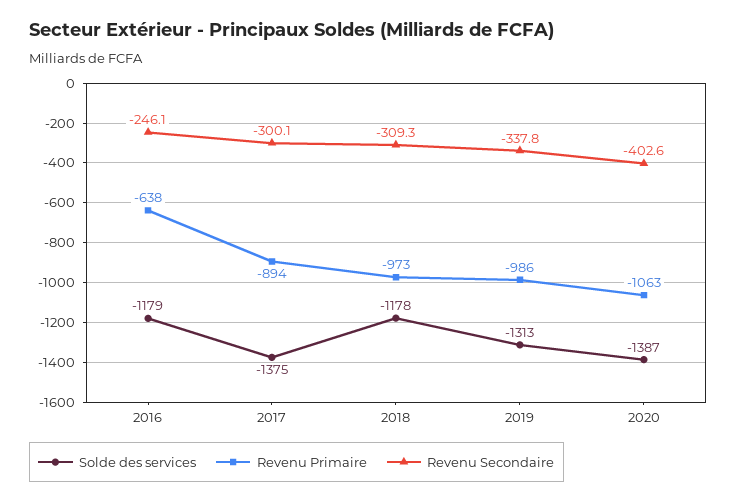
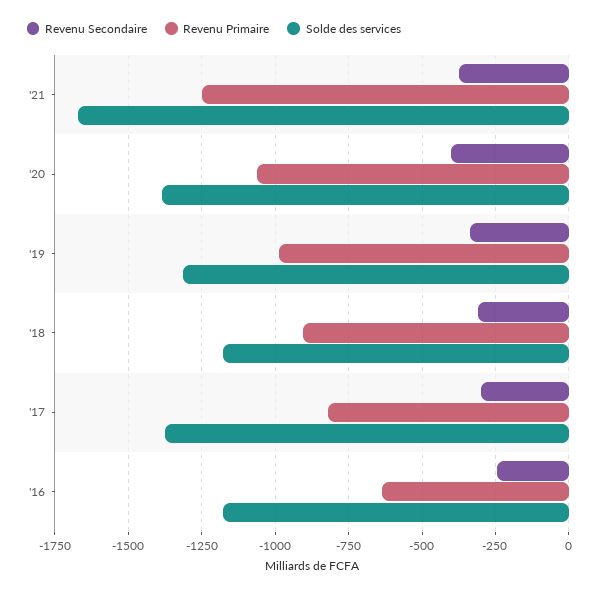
Revenu Primaire, 2017: -894 -> -825
Revenu Primaire, 2018: -973 -> -900
Revenu Secondaire, '21: none -> -375
Revenu Primaire, '21: none -> -1250
Solde des services, '21: none -> -1675

